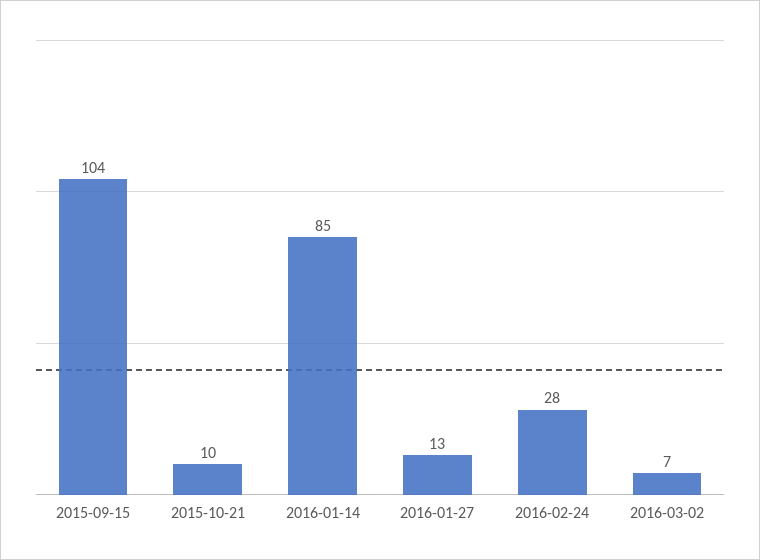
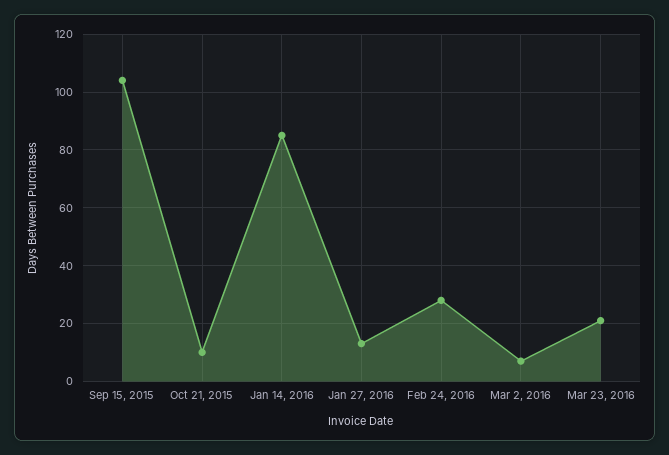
Mar 23, 2016: none -> 20

